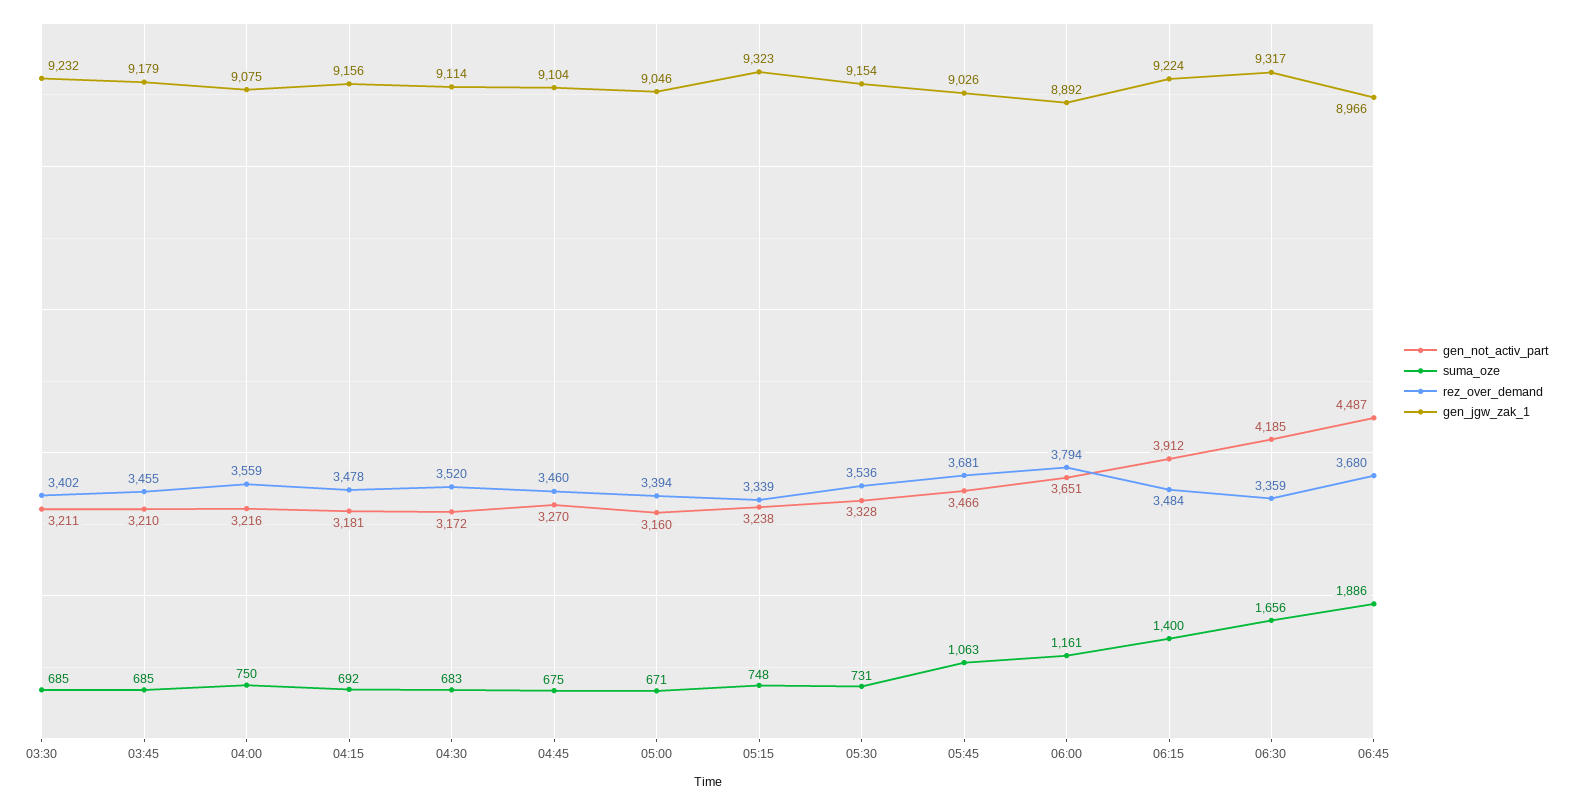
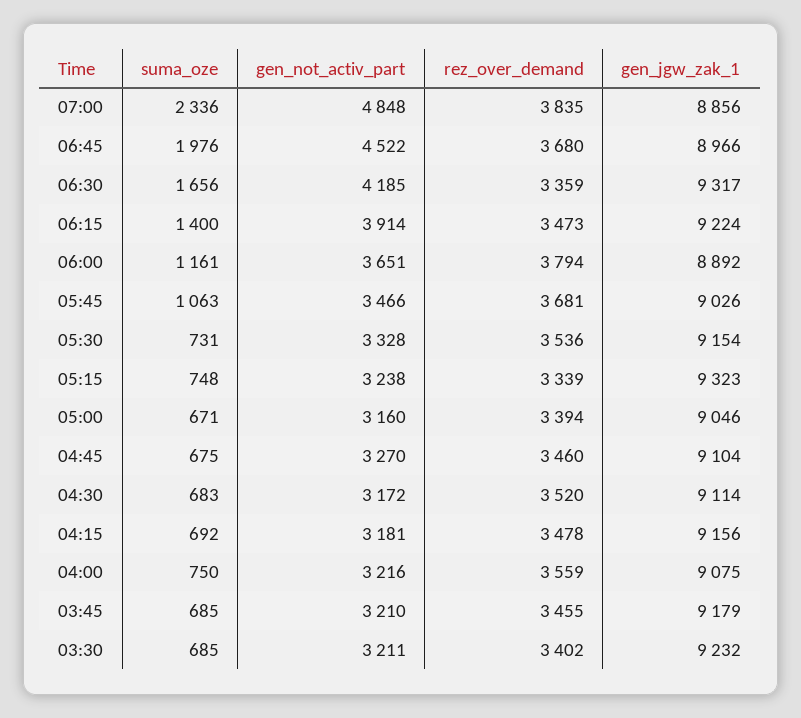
gen_not_activ_part, 06:15: 3912 -> 3914
rez_over_demand, 06:15: 3484 -> 3473
gen_not_activ_part, 06:45: 4487 -> 4522
suma_oze, 06:45: 1886 -> 1976
suma_oze, 07:00: none -> 2336
gen_not_activ_part, 07:00: none -> 4848
rez_over_demand, 07:00: none -> 3835
gen_jgw_zak_1, 07:00: none -> 8856

